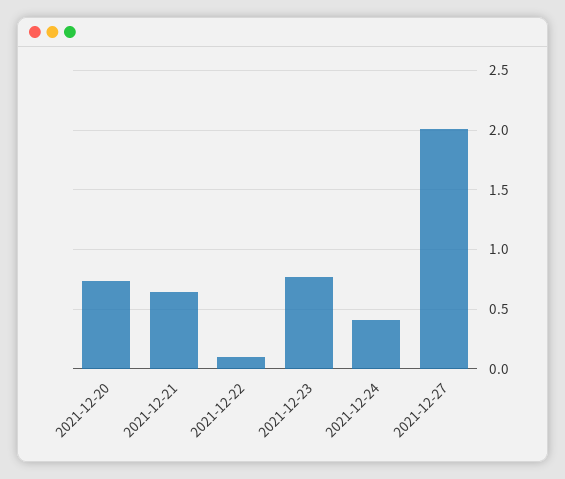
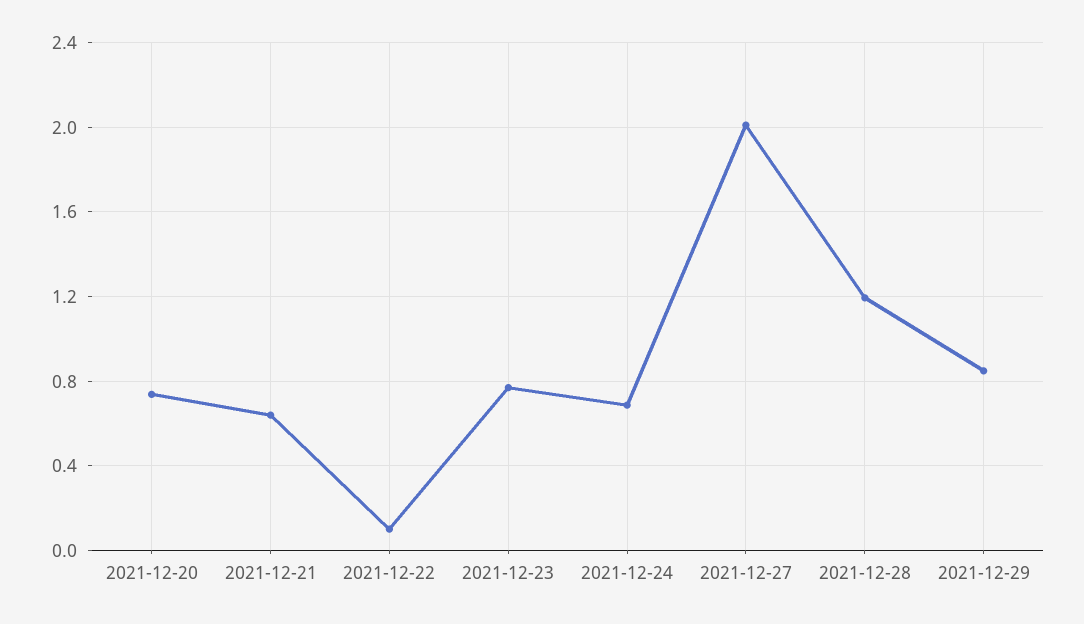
2021-12-24: 0.4 -> 0.7
2021-12-28: none -> 1.2
2021-12-29: none -> 0.85

